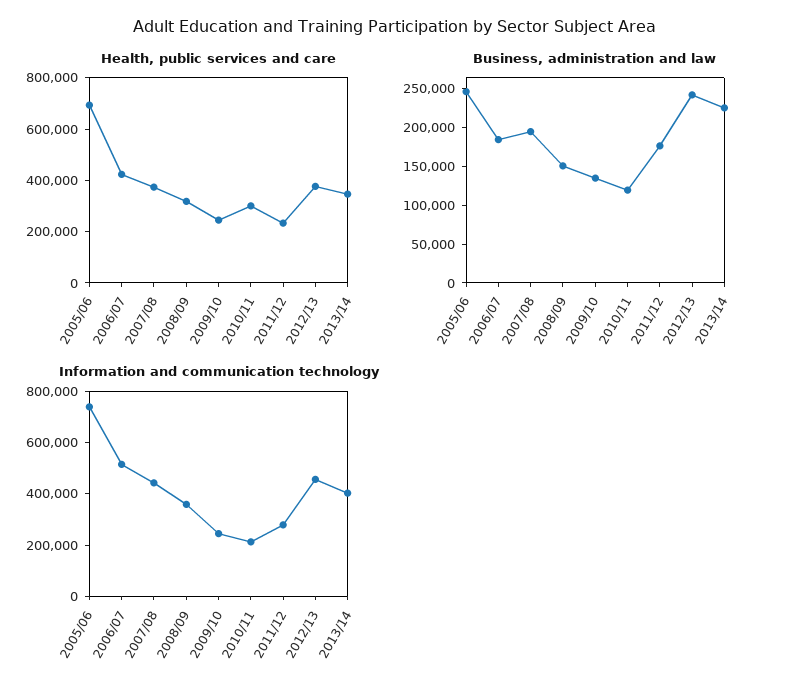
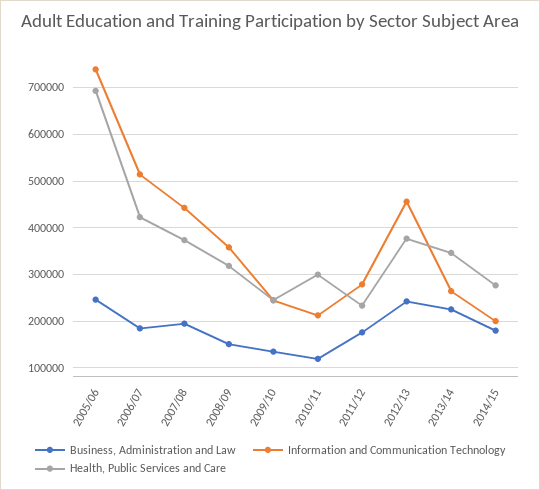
Information and communication technology, 2013/14: 400000 -> 260000
Business, administration and law, 2014/15: none -> 180000
Information and communication technology, 2014/15: none -> 200000
Health, public services and care, 2014/15: none -> 280000

